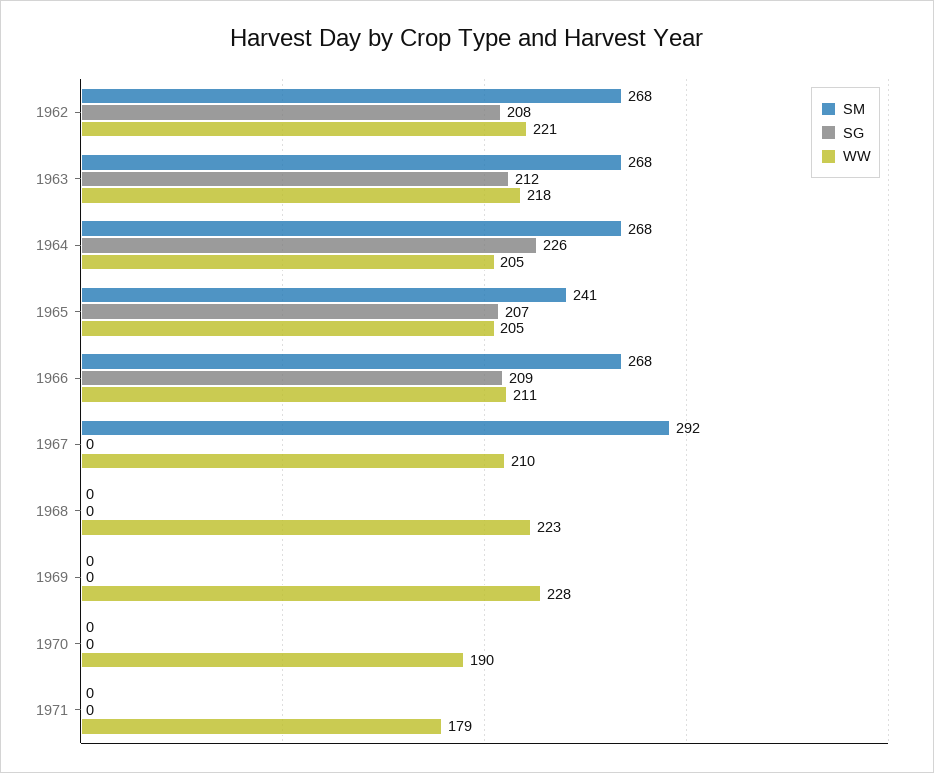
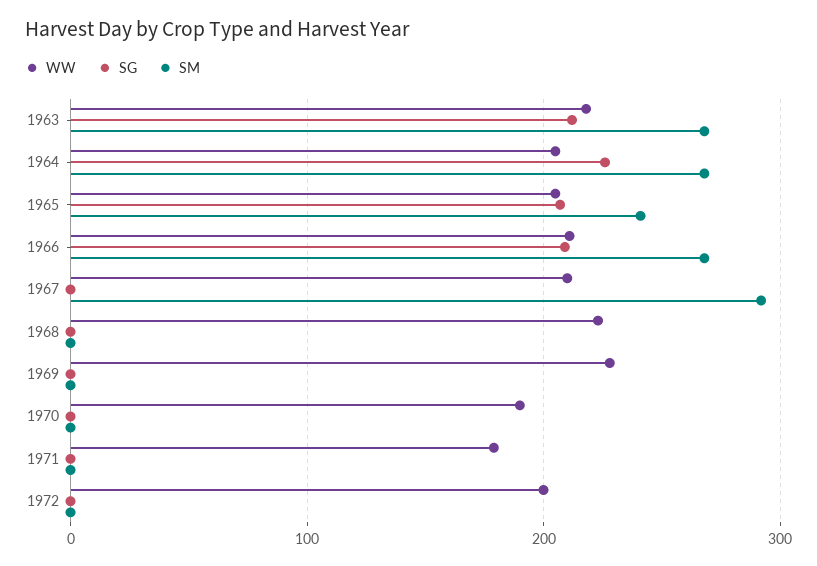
SM, 1962: 268 -> none
SG, 1962: 208 -> none
WW, 1962: 221 -> none
WW, 1972: none -> 200
SG, 1972: none -> 0
SM, 1972: none -> 0

